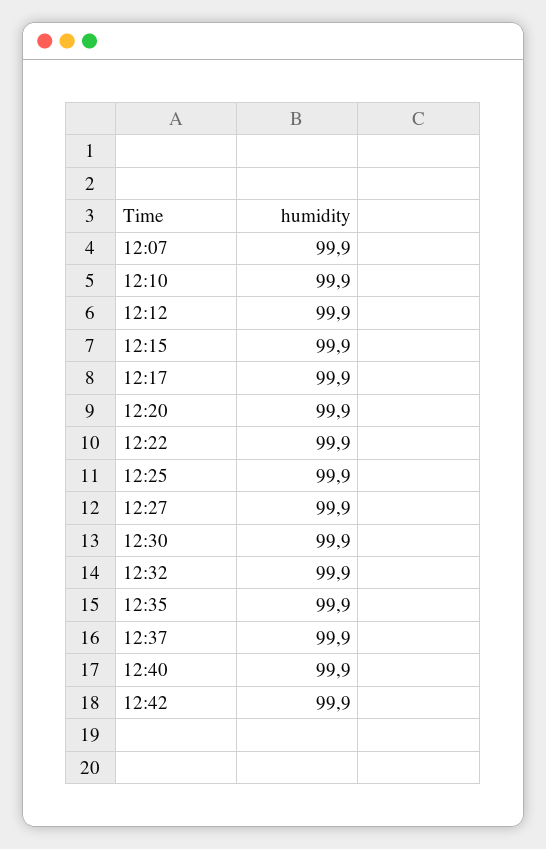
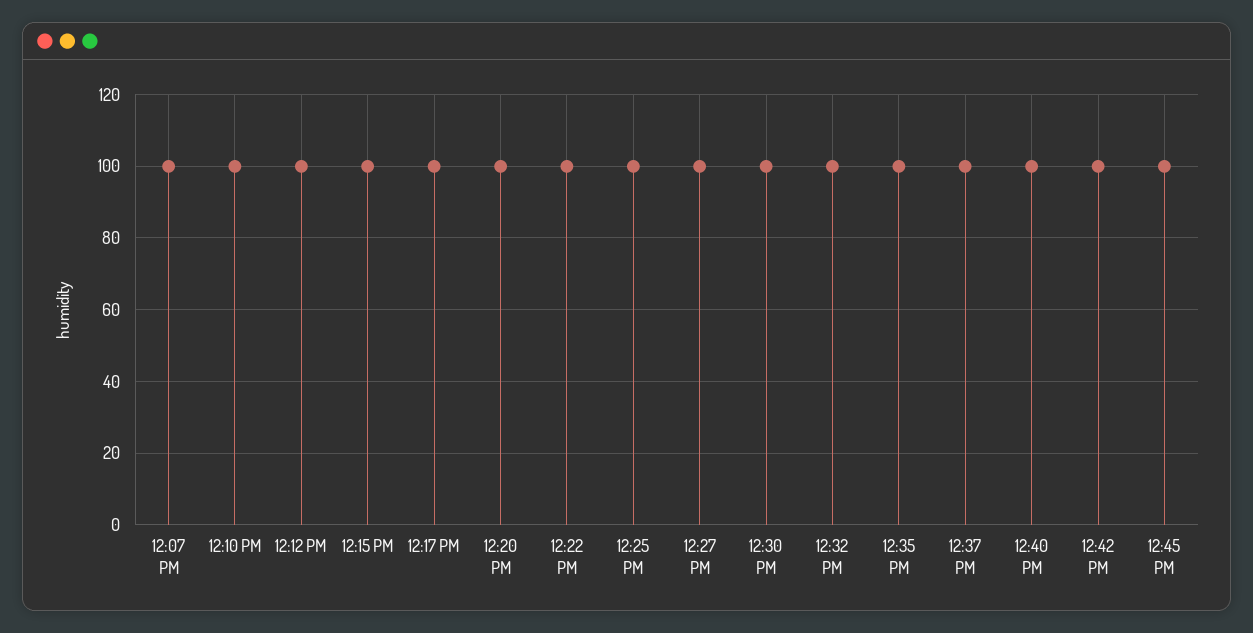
12:45 PM: none -> 100

